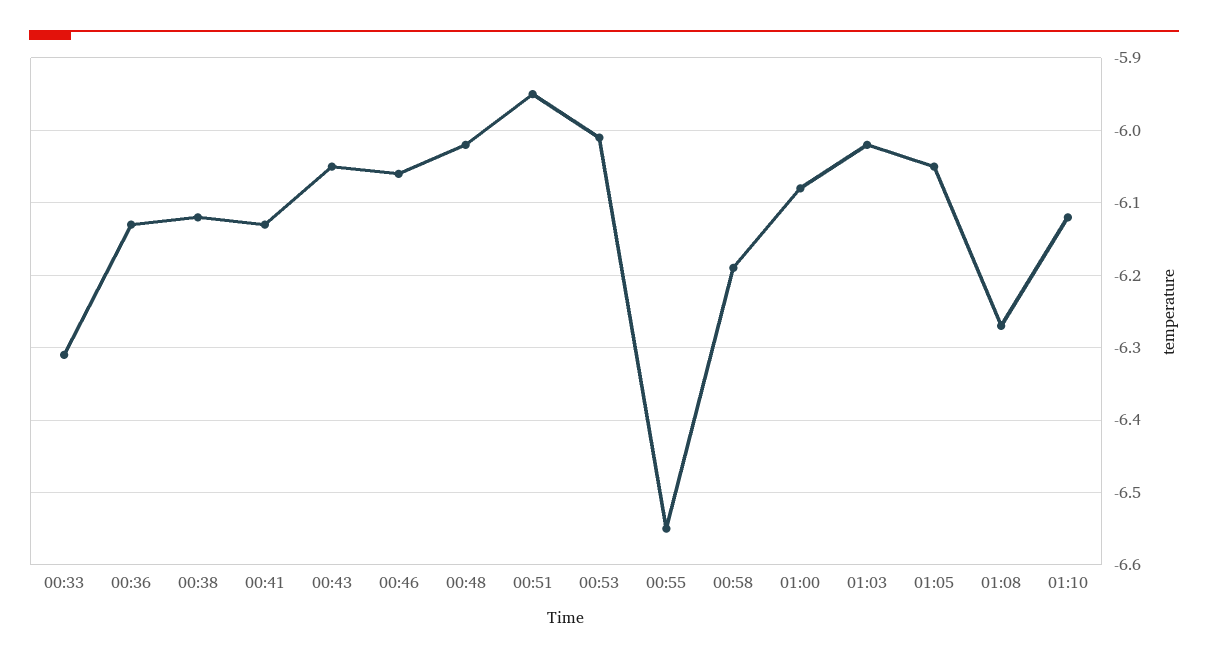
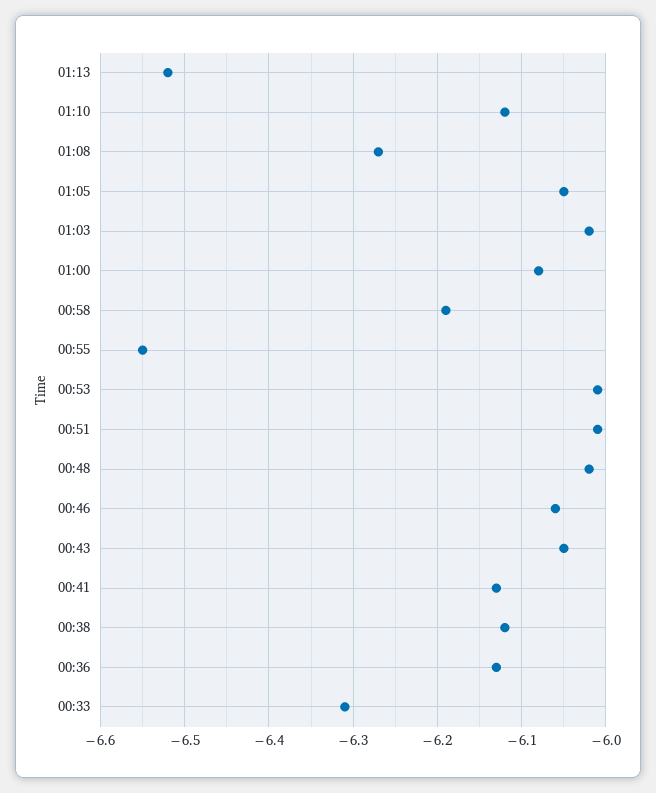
00:51: -5.95 -> -6.01
01:13: none -> -6.52

